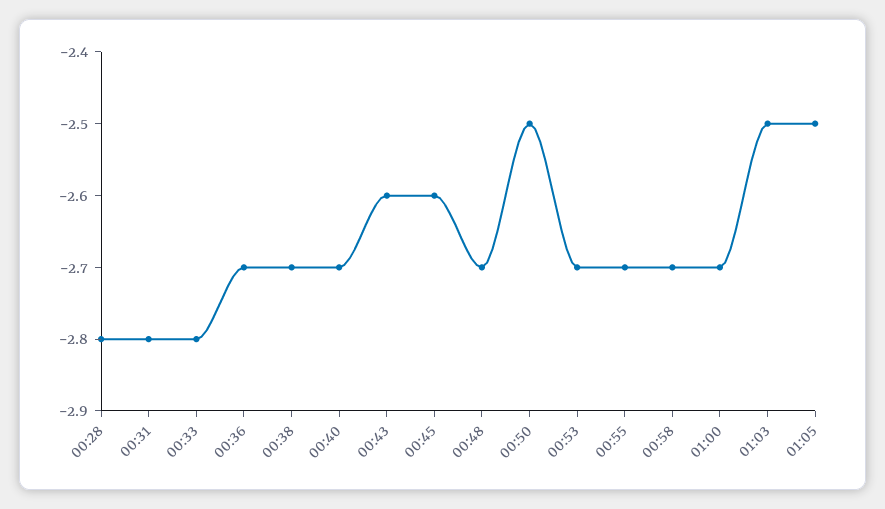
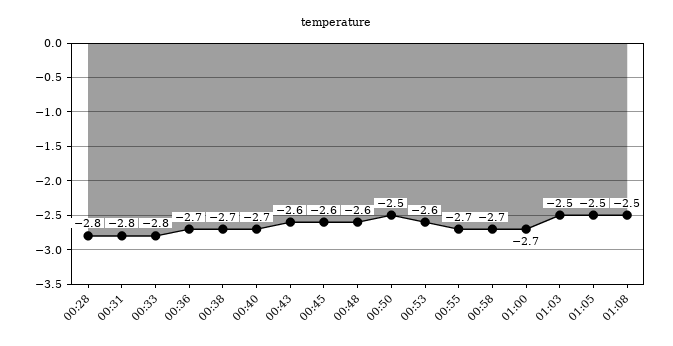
00:48: -2.7 -> -2.6
00:53: -2.7 -> -2.6
01:08: none -> -2.5

